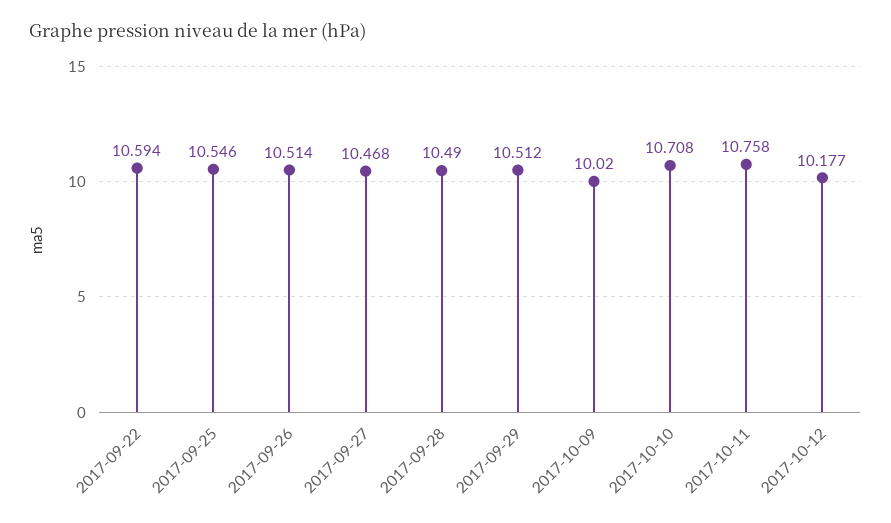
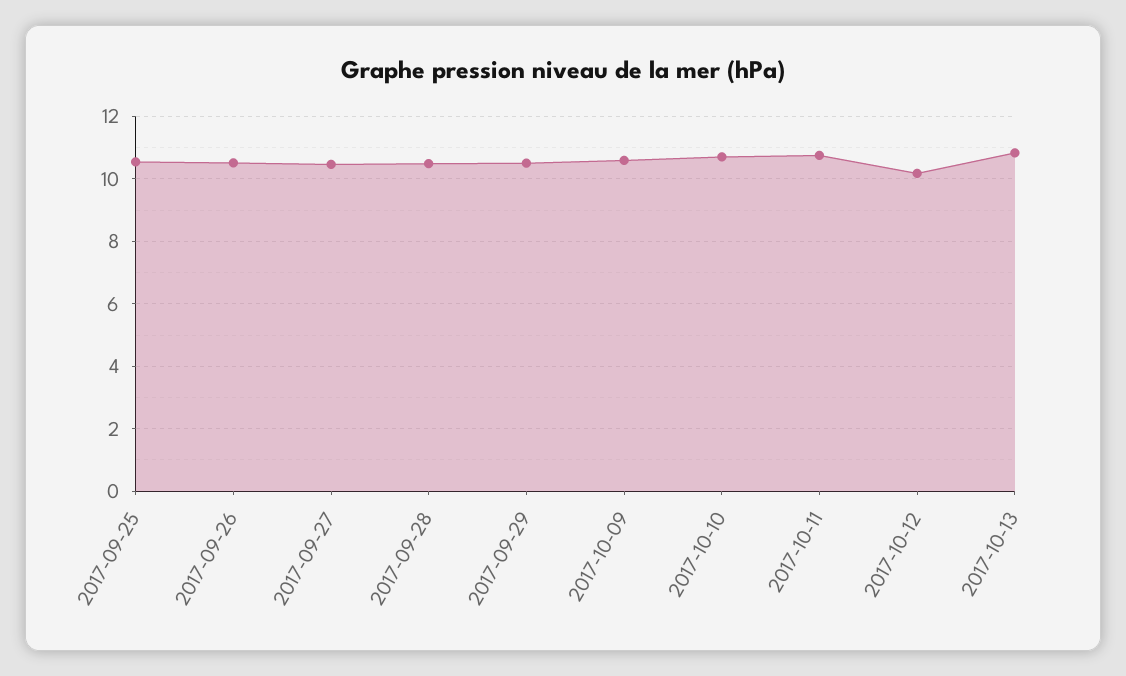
2017-09-22: 10.594 -> none
2017-10-09: 10.02 -> 10.6
2017-10-13: none -> 10.8

